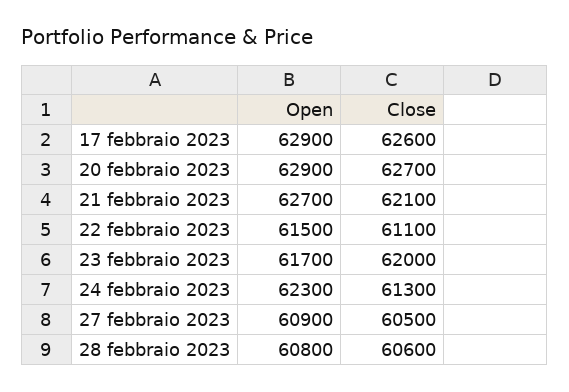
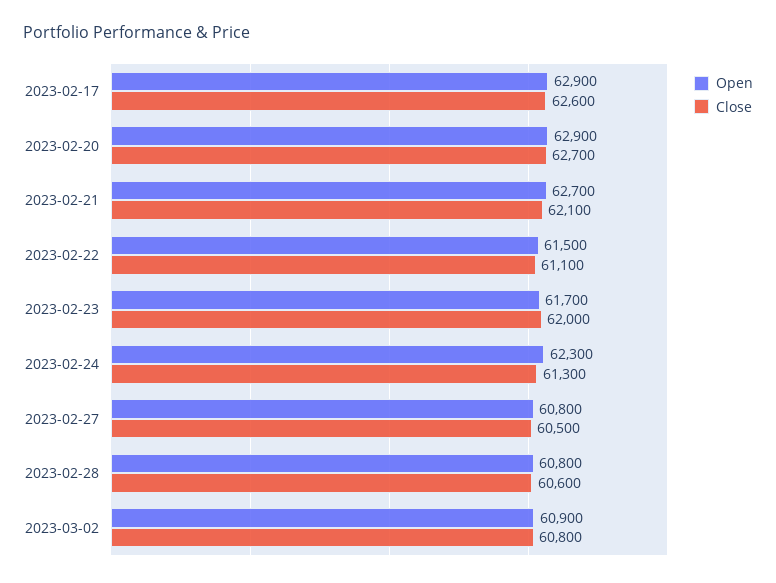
Open, 27 febbraio 2023: 60900 -> 60800
Open, 2023-03-02: none -> 60900
Close, 2023-03-02: none -> 60800

